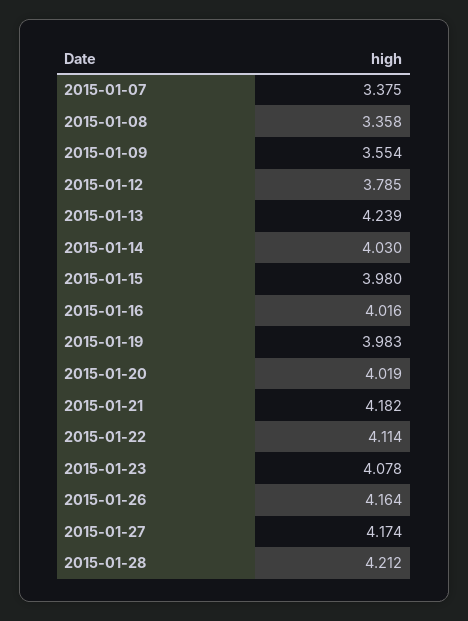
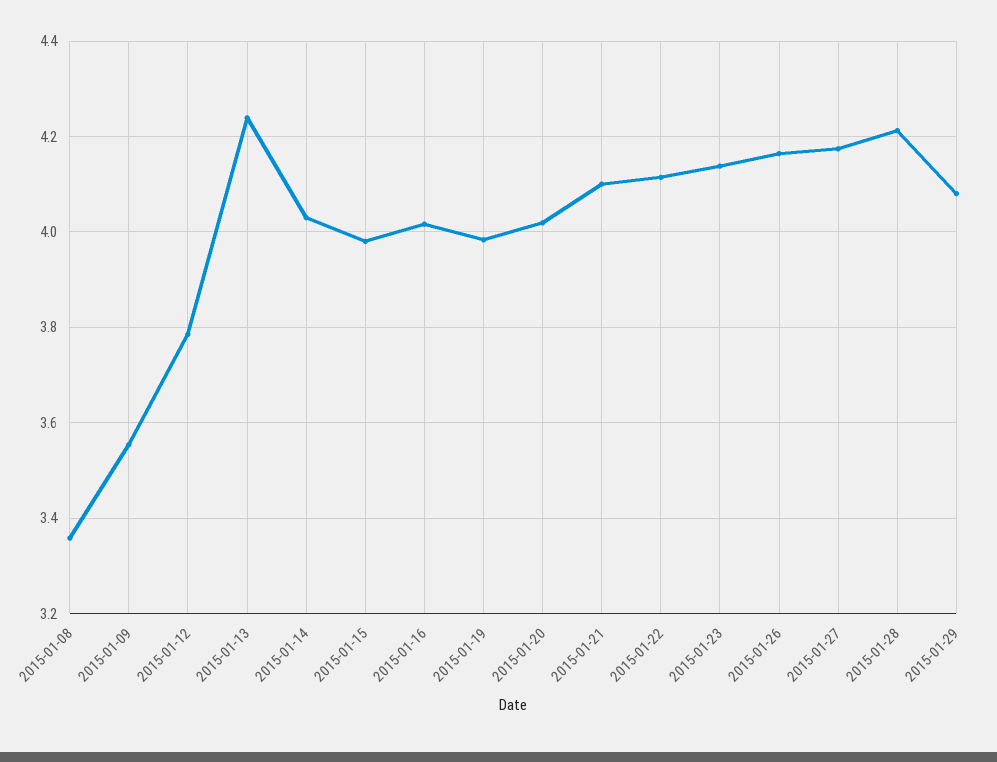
2015-01-07: 3.375 -> none
2015-01-21: 4.182 -> 4.1
2015-01-23: 4.078 -> 4.14
2015-01-29: none -> 4.08

